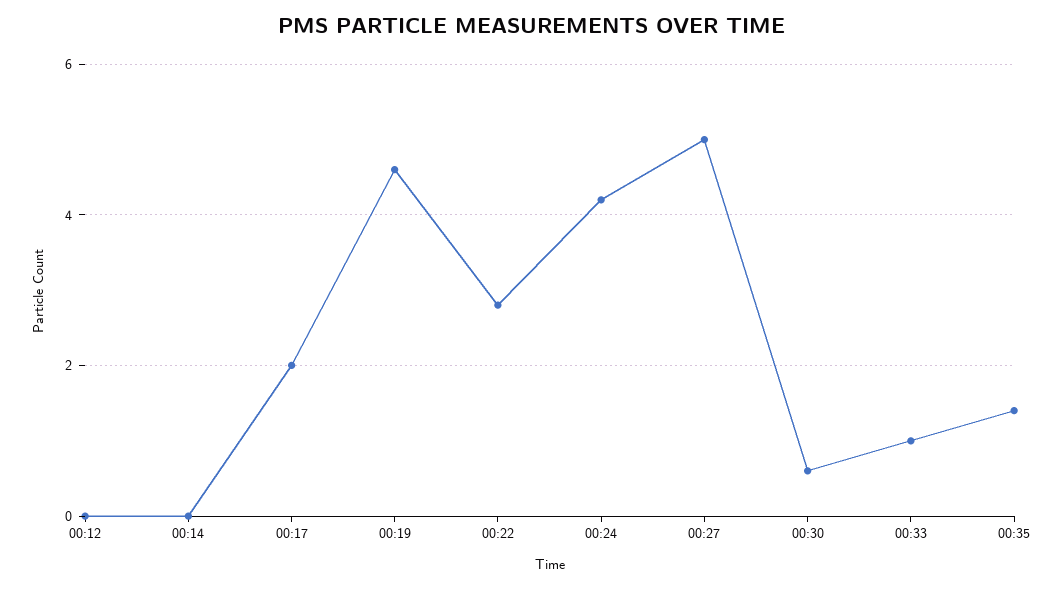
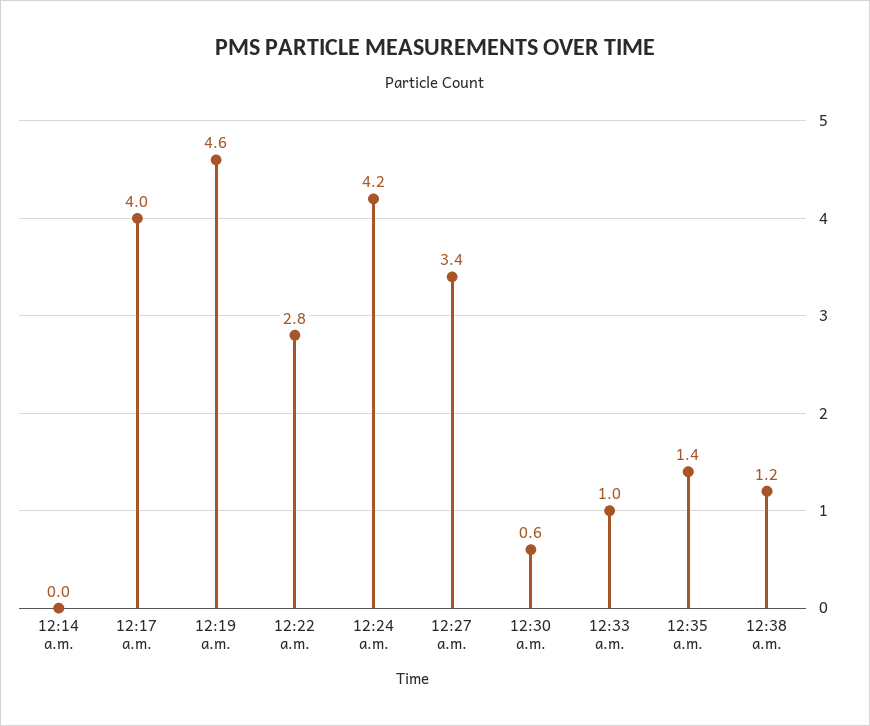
00:12: 0 -> none
00:17: 2 -> 4
00:27: 5 -> 3.4
12:38 a.m.: none -> 1.2

